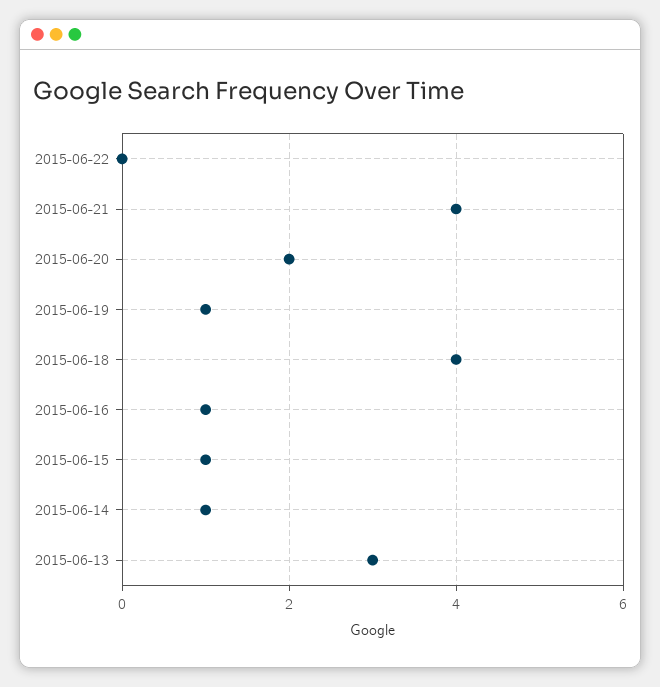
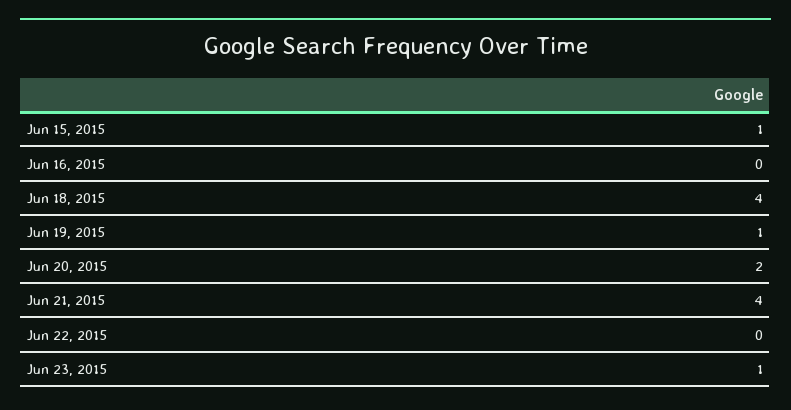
2015-06-16: 1 -> 0
2015-06-14: 1 -> none
2015-06-13: 3 -> none
Jun 23, 2015: none -> 1

